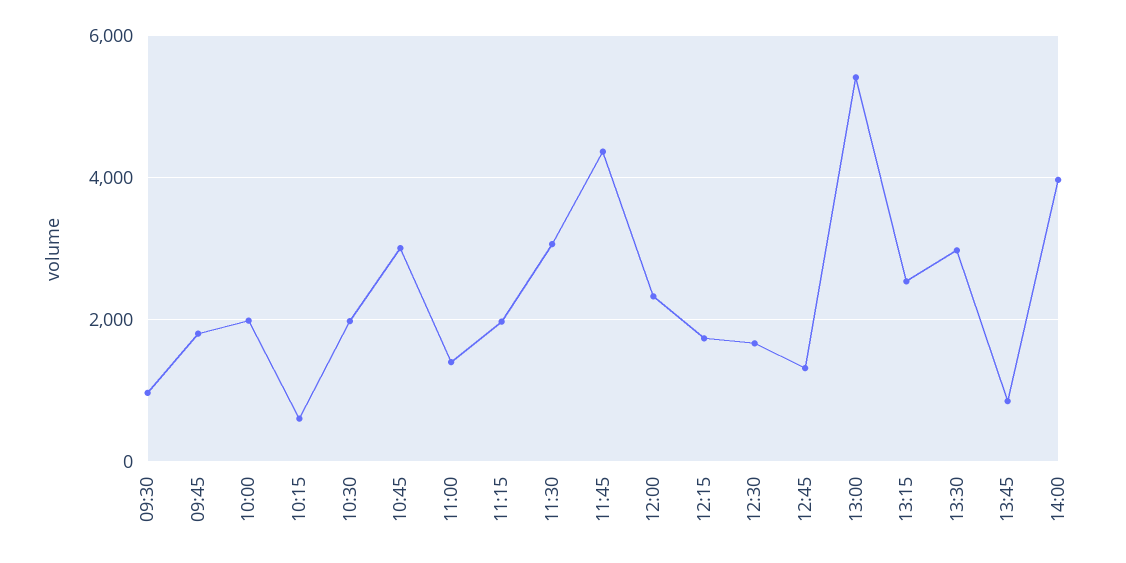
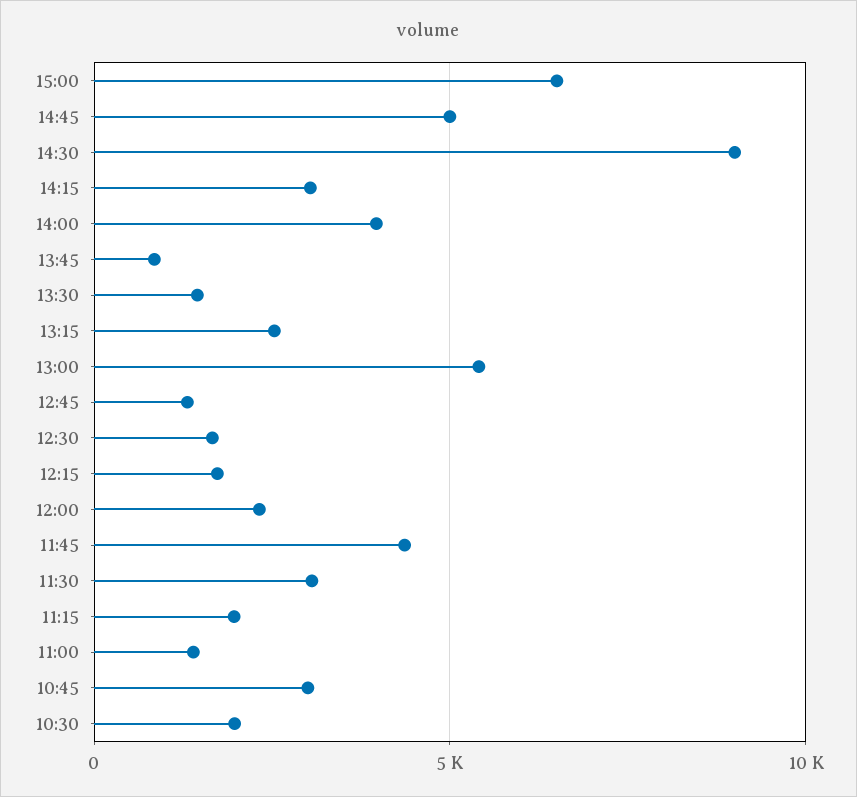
09:30: 1000 -> none
09:45: 1800 -> none
10:00: 2000 -> none
10:15: 600 -> none
13:30: 3000 -> 1500
15:00: none -> 6500
14:45: none -> 5000
14:30: none -> 9000
14:15: none -> 3000

